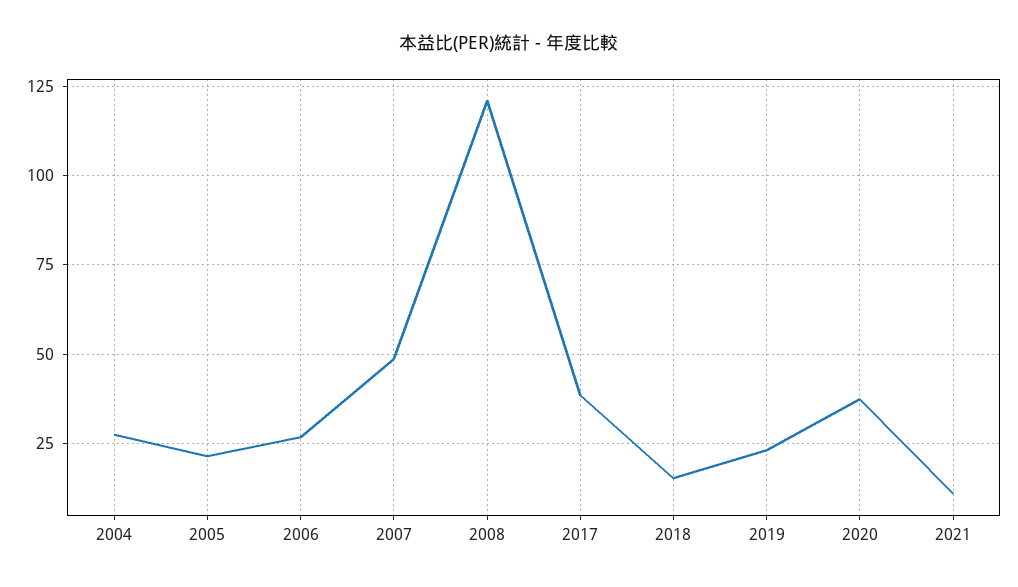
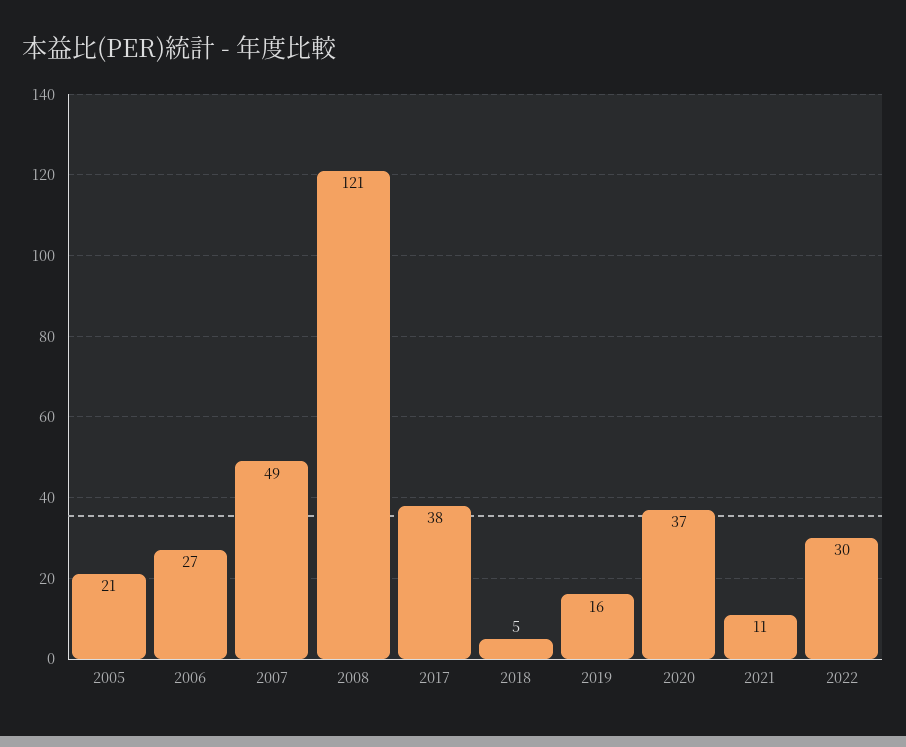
2004: 27.5 -> none
2018: 15 -> 5
2019: 22.5 -> 16
2022: none -> 30

